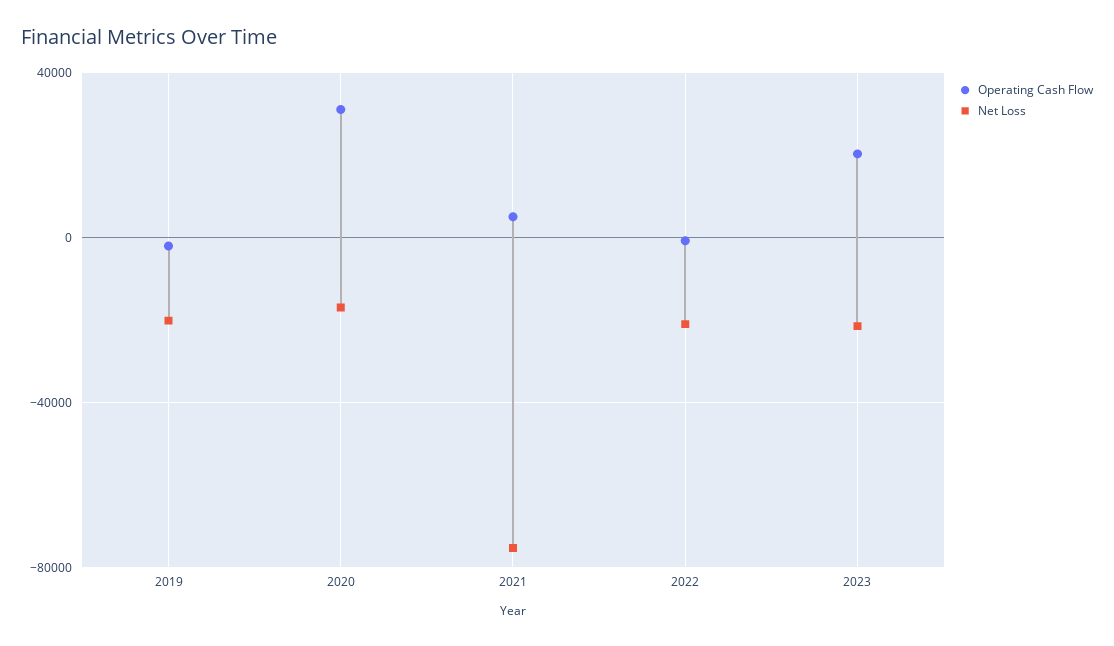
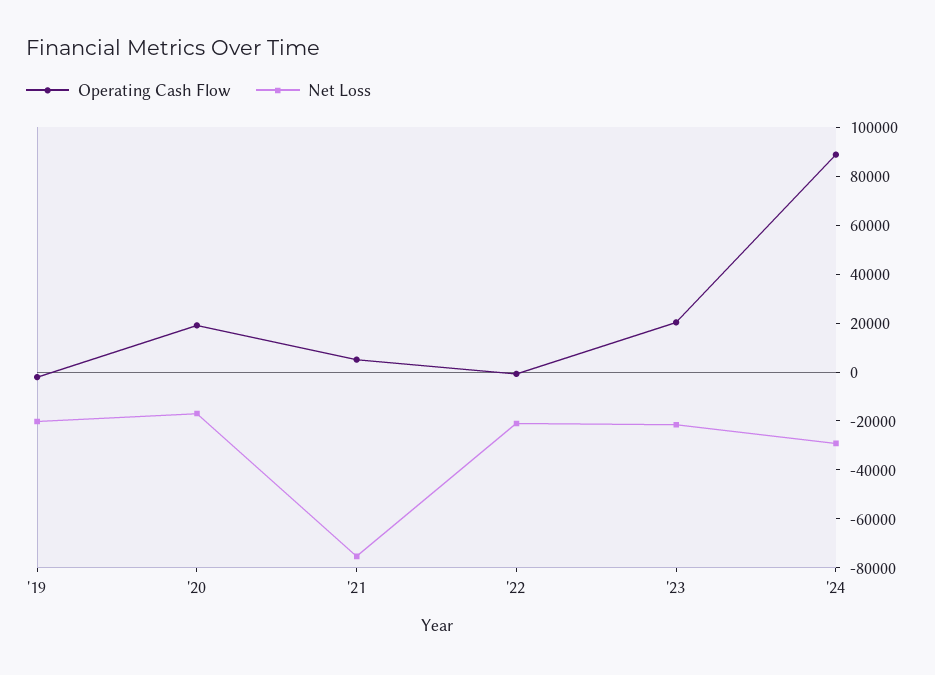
Operating Cash Flow, 2020: 30000 -> 20000
Operating Cash Flow, '24: none -> 90000
Net Loss, '24: none -> -30000

